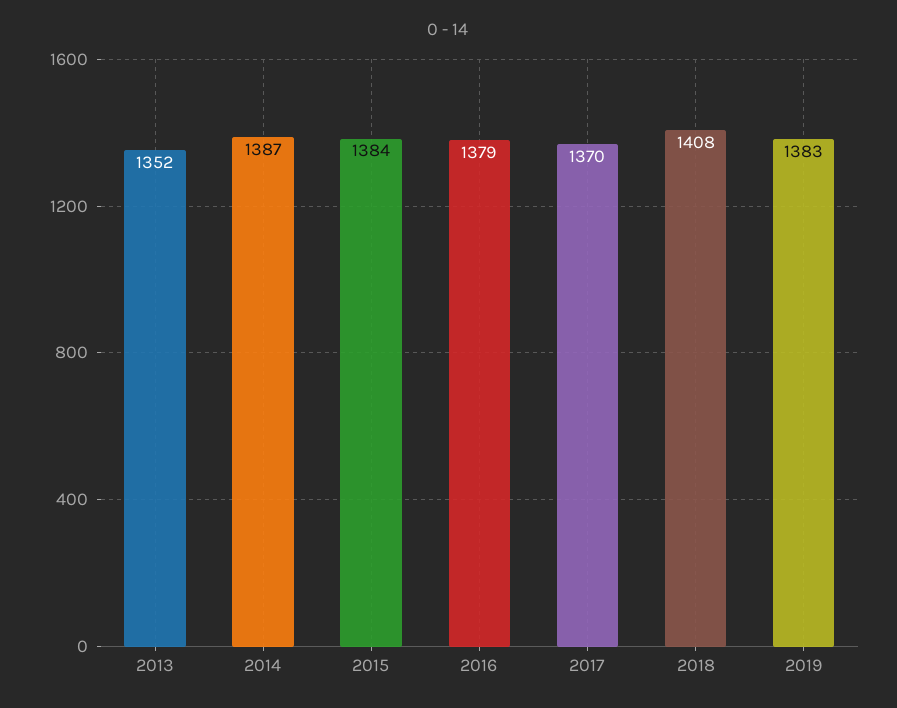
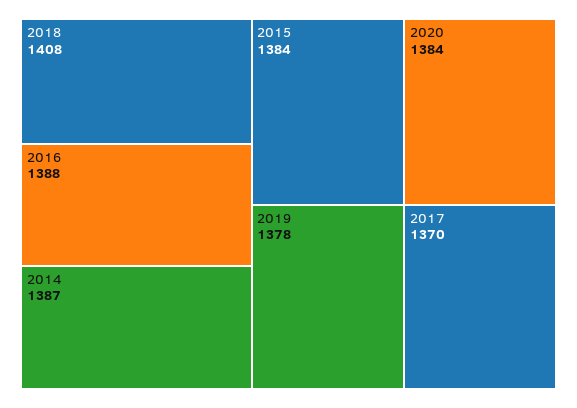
2013: 1352 -> none
2016: 1379 -> 1388
2019: 1383 -> 1378
2020: none -> 1384

